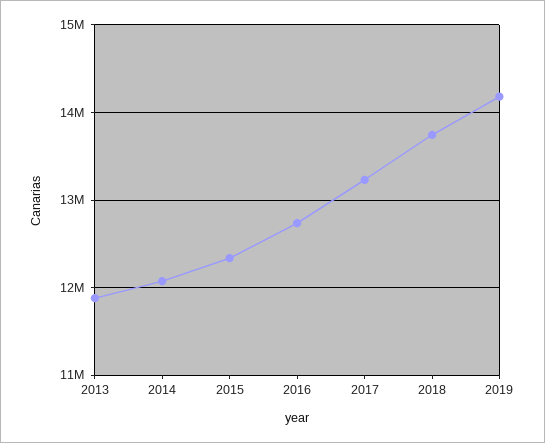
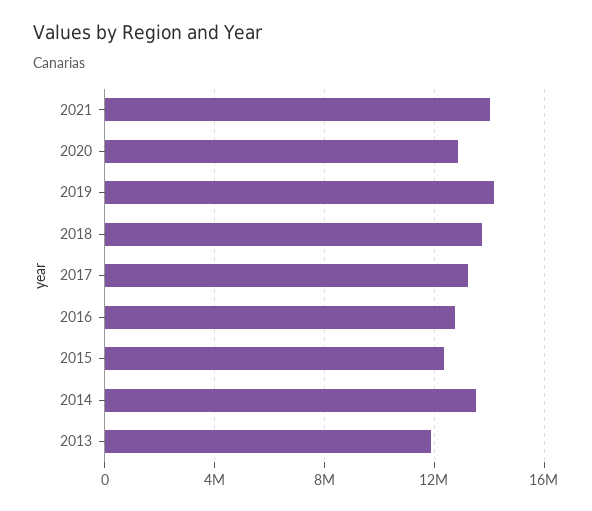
2014: 12100000 -> 13500000
2021: none -> 14000000
2020: none -> 13000000

